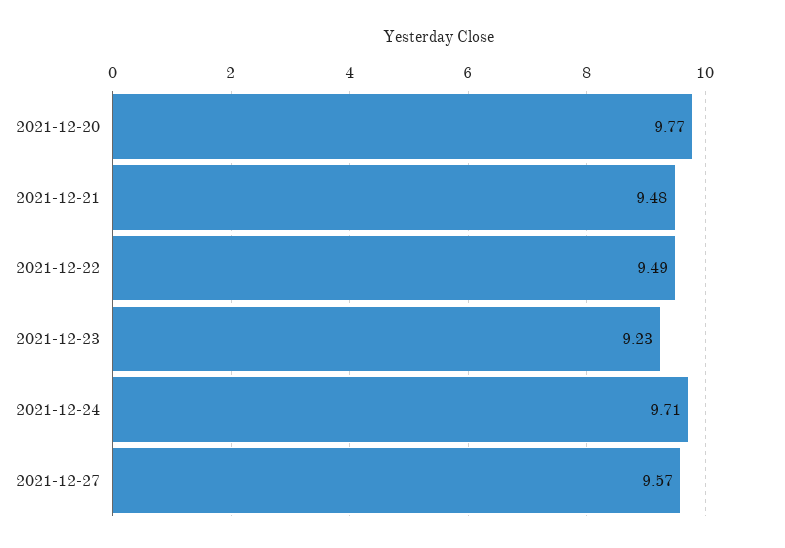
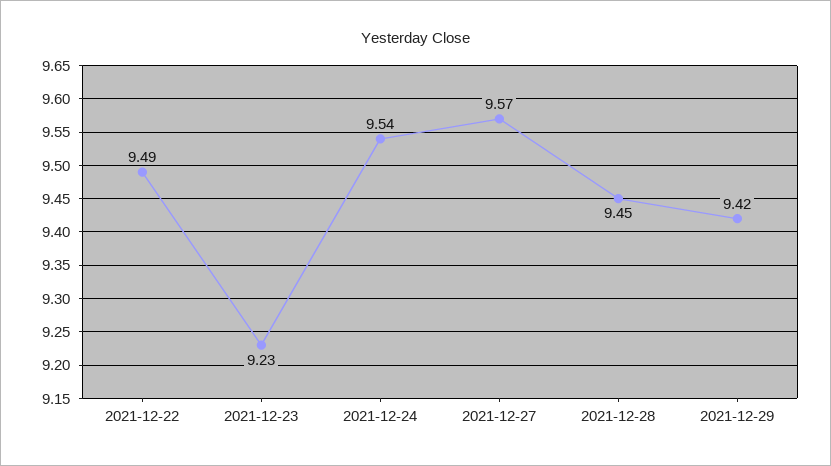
2021-12-20: 9.77 -> none
2021-12-21: 9.48 -> none
2021-12-24: 9.71 -> 9.54
2021-12-28: none -> 9.45
2021-12-29: none -> 9.42

